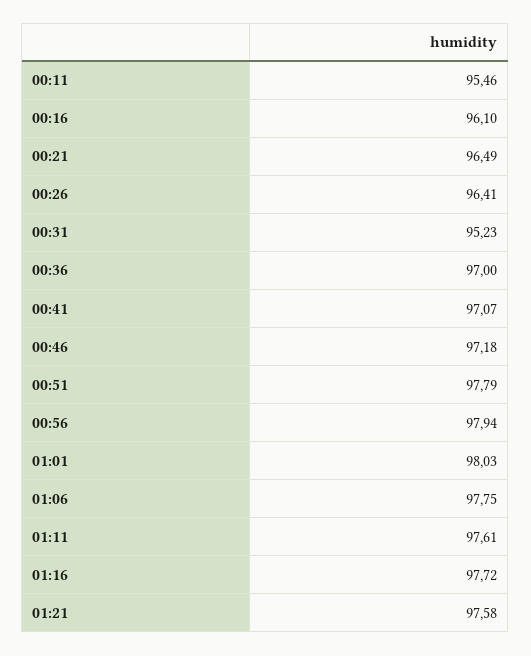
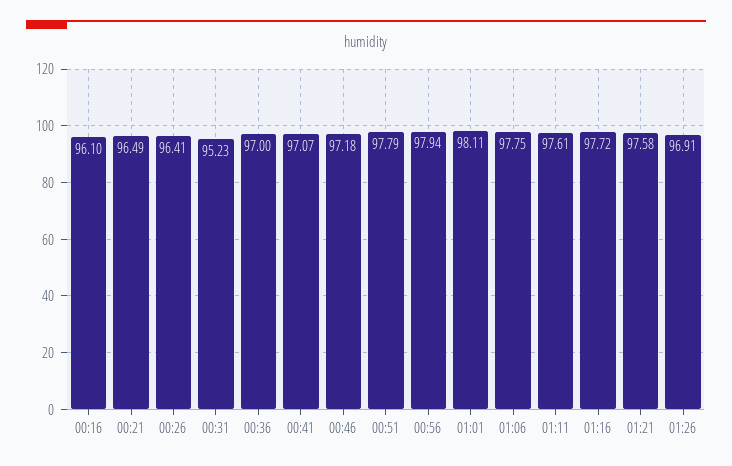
00:11: 95.46 -> none
01:01: 98.03 -> 98.11
01:26: none -> 96.91

